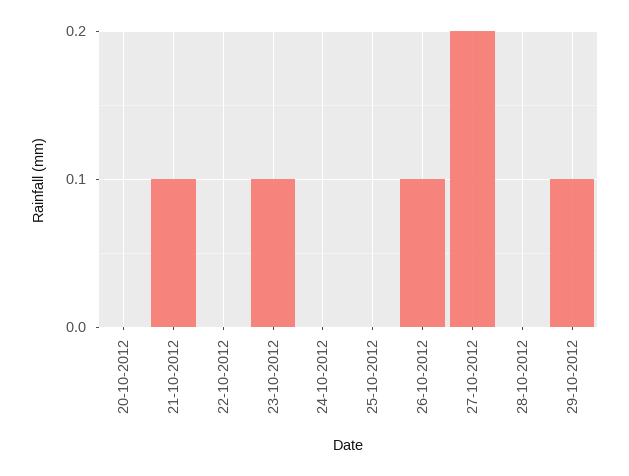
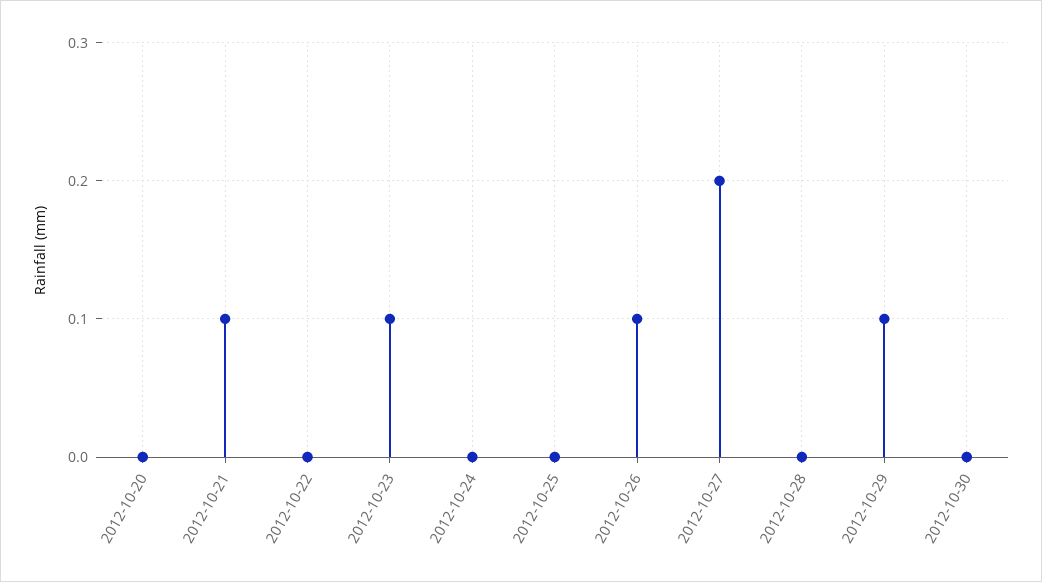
2012-10-30: none -> 0

